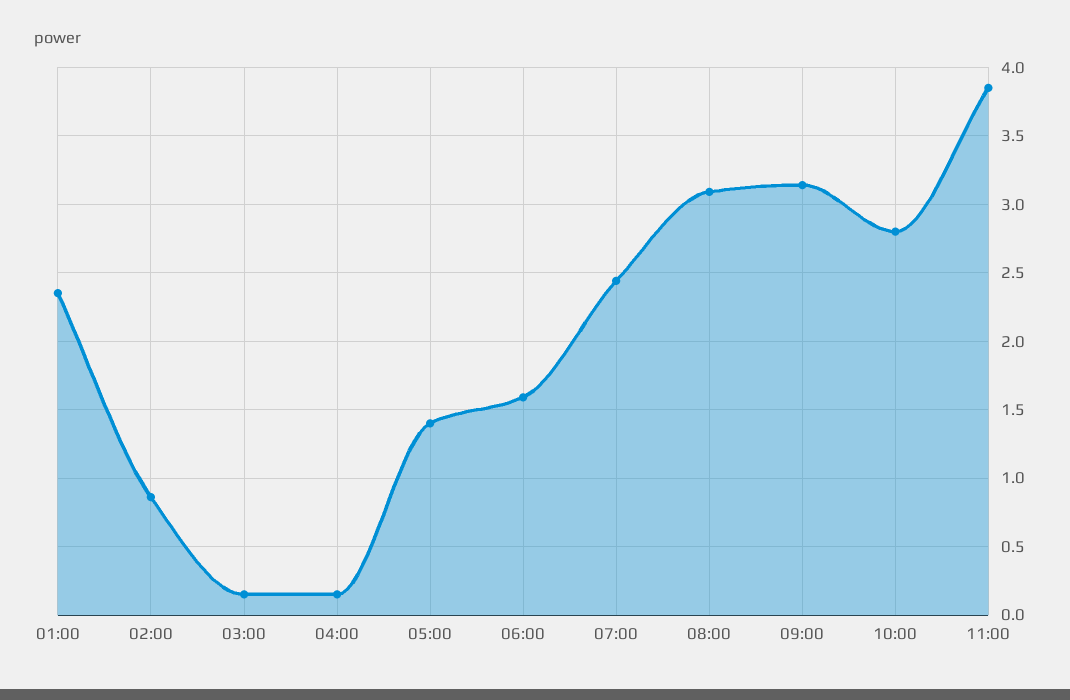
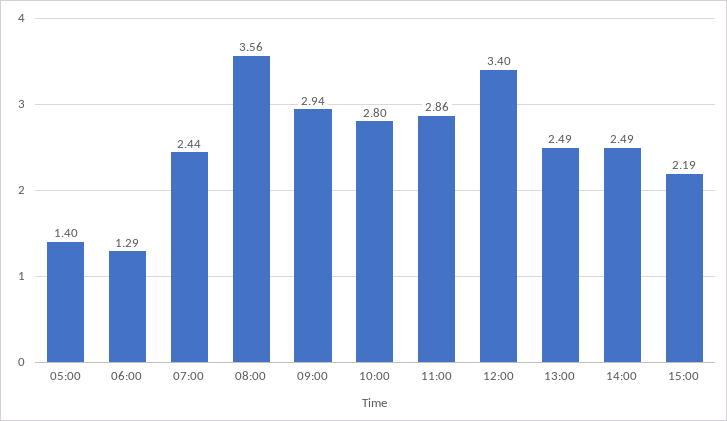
01:00: 2.35 -> none
02:00: 0.85 -> none
03:00: 0.15 -> none
04:00: 0.15 -> none
06:00: 1.6 -> 1.29
08:00: 3.1 -> 3.56
09:00: 3.15 -> 2.94
11:00: 3.85 -> 2.86
12:00: none -> 3.4
13:00: none -> 2.49
14:00: none -> 2.49
15:00: none -> 2.19

